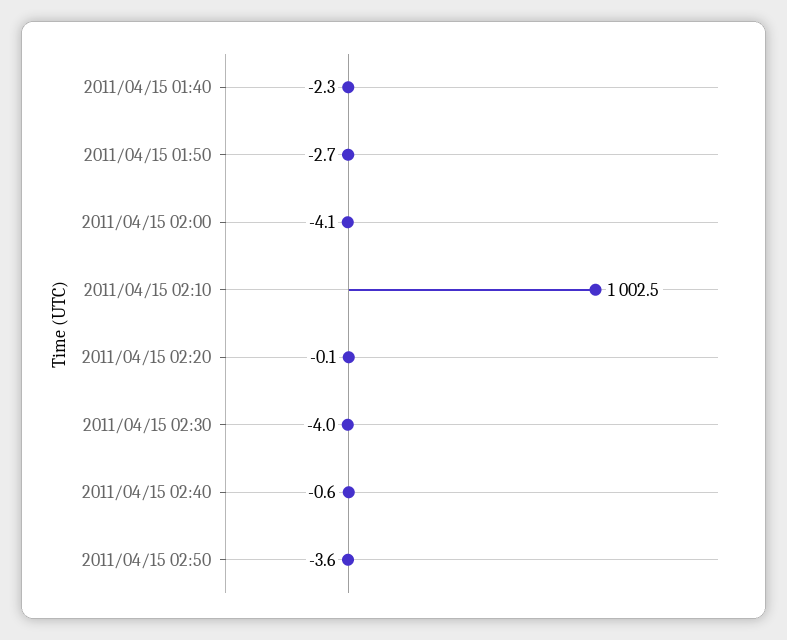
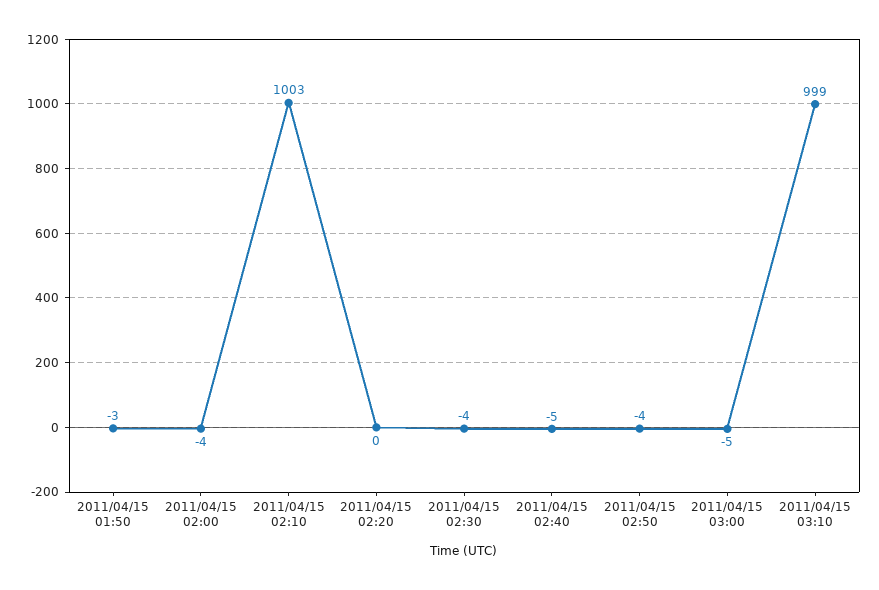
2011/04/15 01:40: -2.3 -> none
2011/04/15 02:40: -0.6 -> -5
2011/04/15 03:00: none -> -5
2011/04/15 03:10: none -> 999

